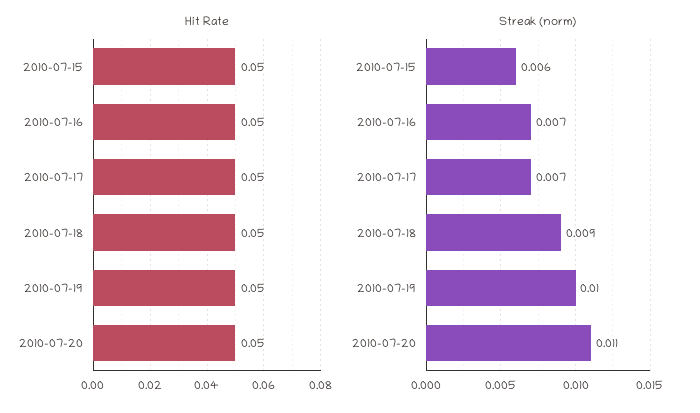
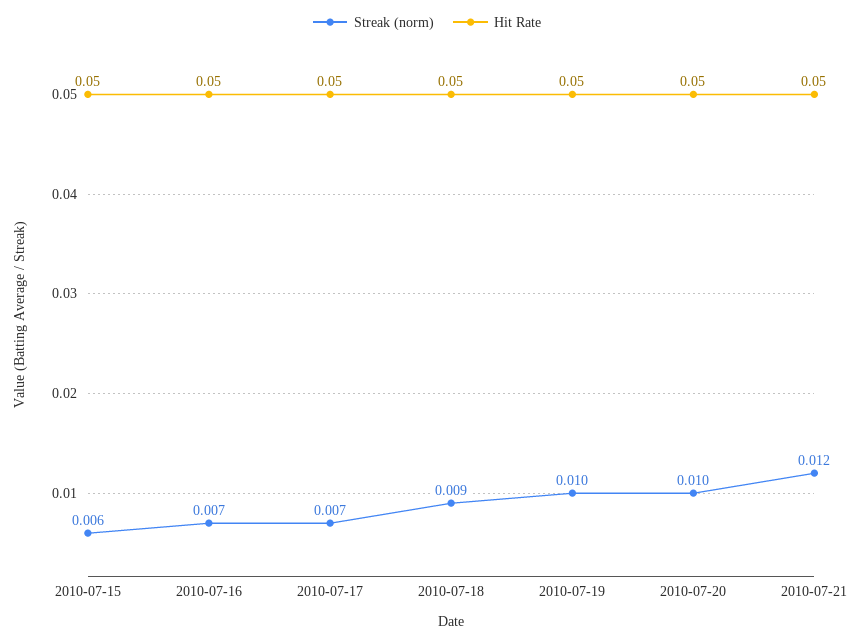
Streak (norm), 2010-07-20: 0.011 -> 0.01
Streak (norm), 2010-07-21: none -> 0.012
Hit Rate, 2010-07-21: none -> 0.05

